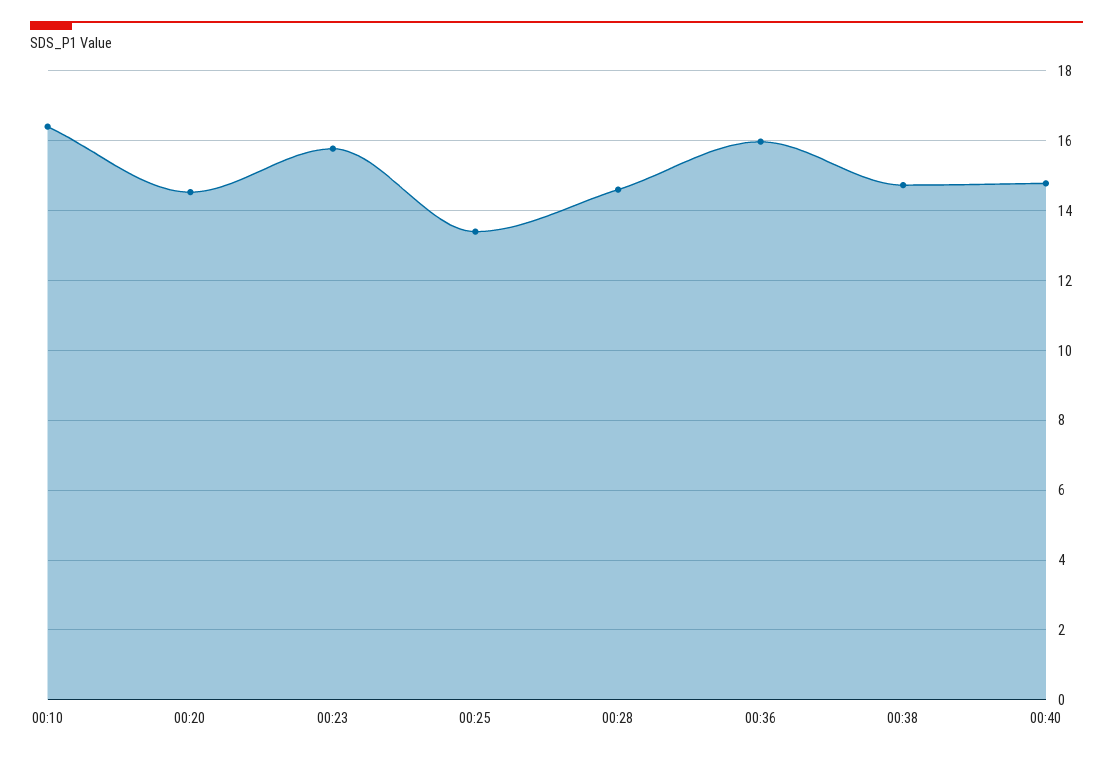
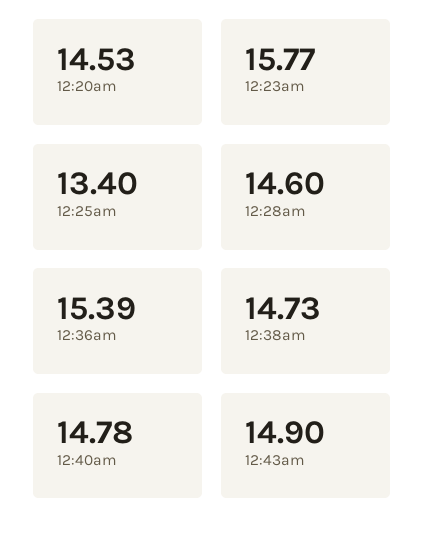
00:10: 16.4 -> none
00:36: 16 -> 15.39
12:43am: none -> 14.9

